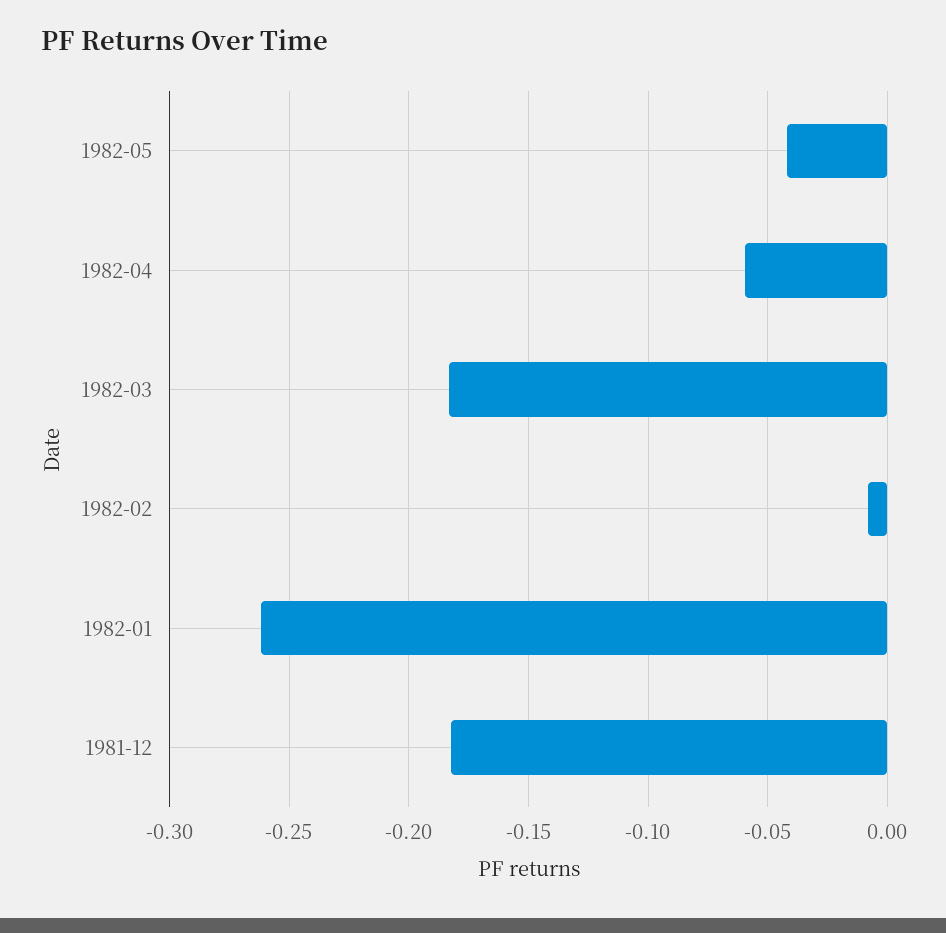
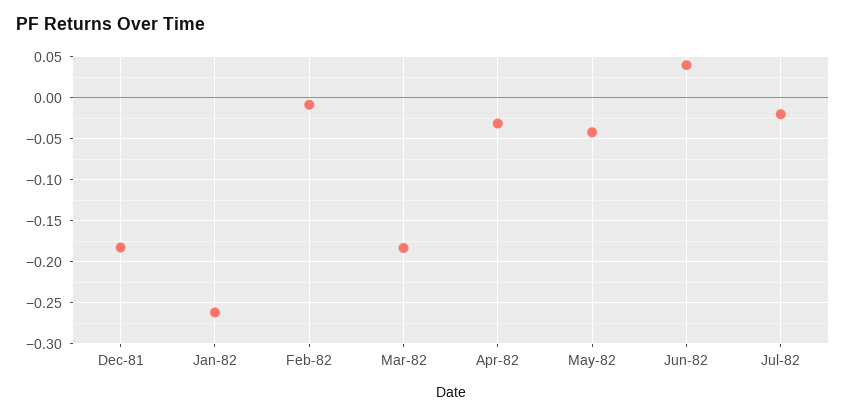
1982-04: -0.06 -> -0.03
Jun-82: none -> 0.04
Jul-82: none -> -0.02

